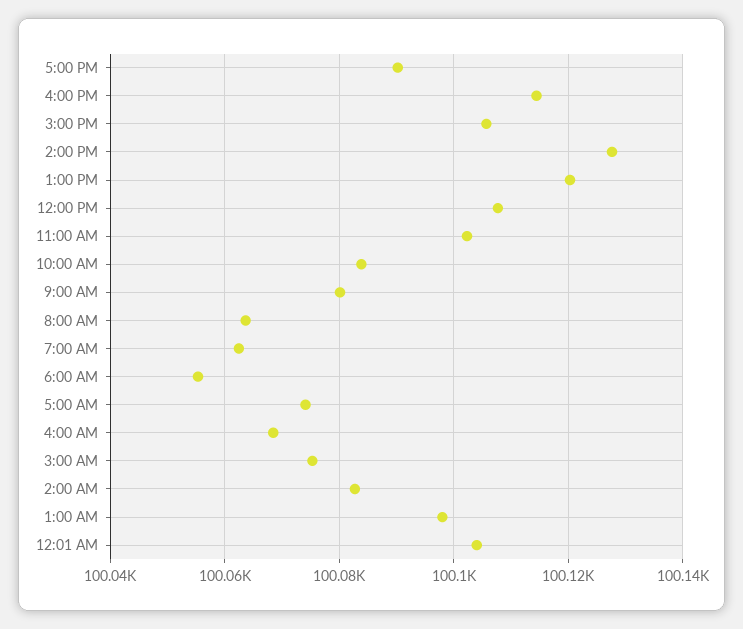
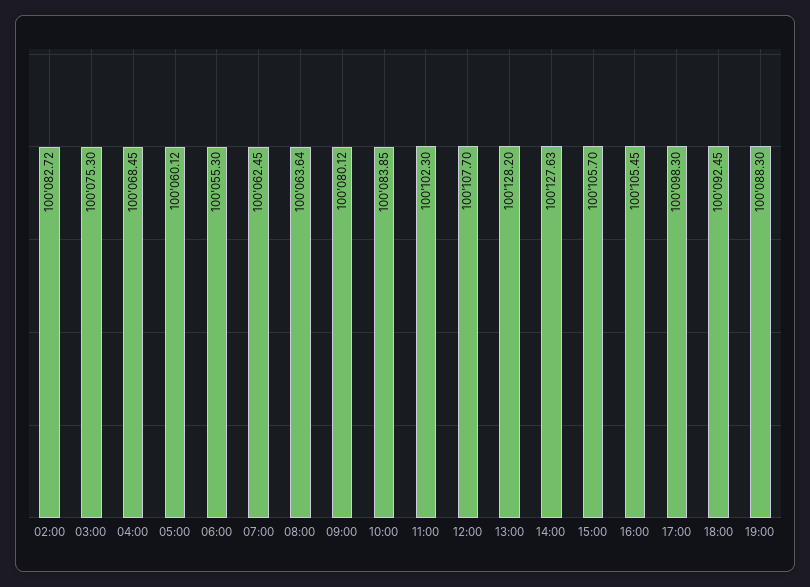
5:00 PM: 100090 -> 100098.3
4:00 PM: 100114 -> 100105.45
1:00 PM: 100120 -> 100128.2
5:00 AM: 100074 -> 100060.12
1:00 AM: 100098 -> none
12:01 AM: 100104 -> none
18:00: none -> 100092.45
19:00: none -> 100088.3

